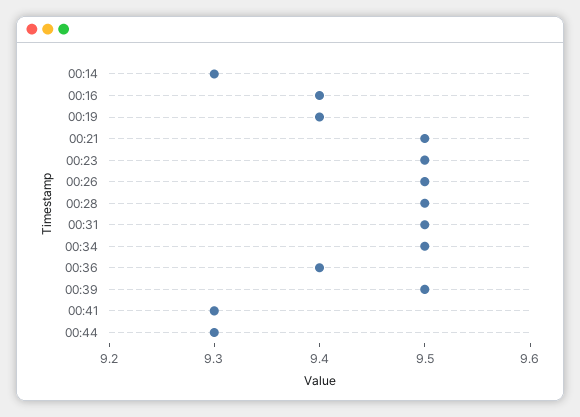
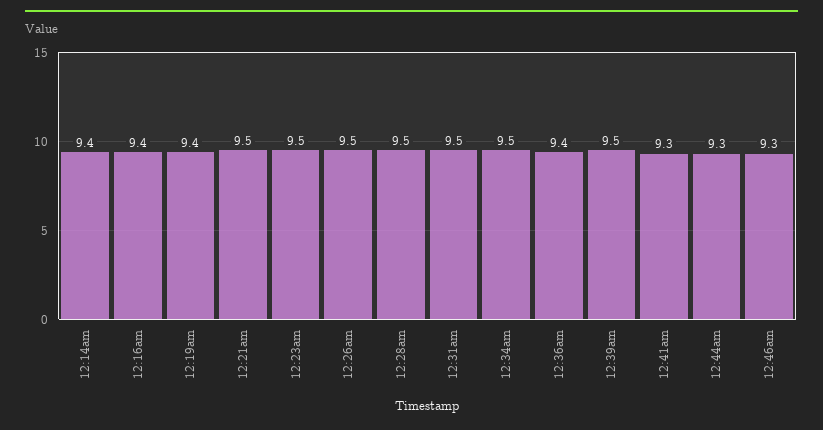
00:14: 9.3 -> 9.4
12:46am: none -> 9.3

